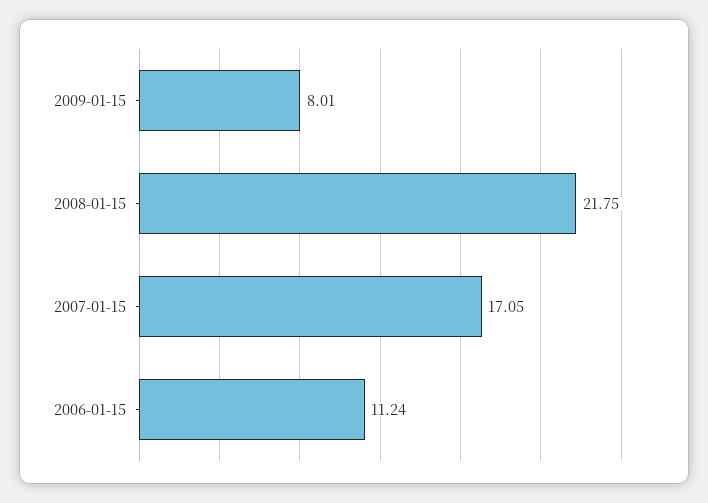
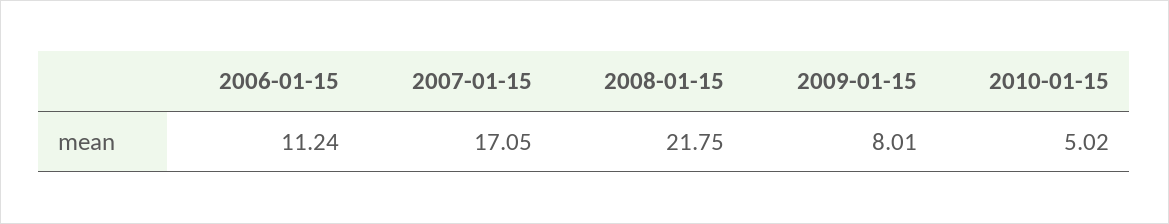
2010-01-15: none -> 5.02

